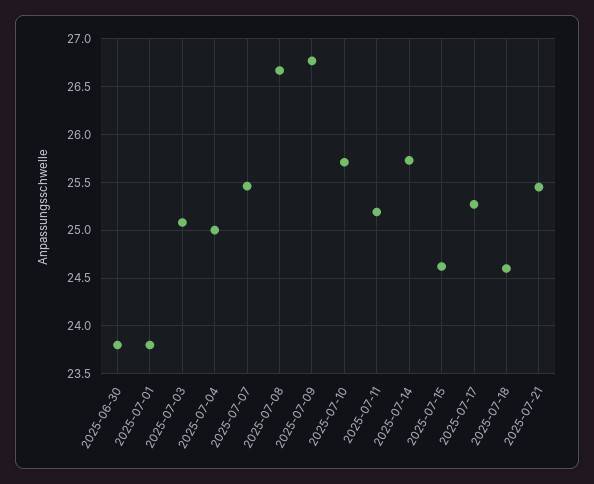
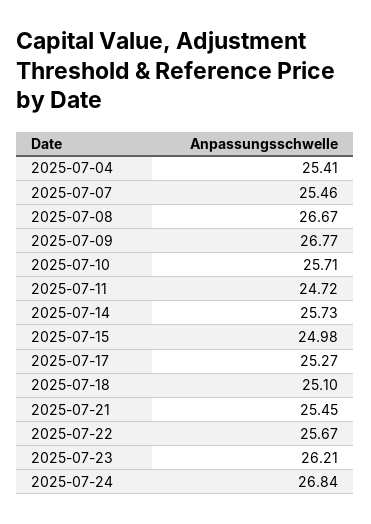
2025-06-30: 23.8 -> none
2025-07-01: 23.8 -> none
2025-07-03: 25.1 -> none
2025-07-04: 25 -> 25.41
2025-07-11: 25.2 -> 24.72
2025-07-15: 24.6 -> 24.98
2025-07-18: 24.6 -> 25.1
2025-07-22: none -> 25.67
2025-07-23: none -> 26.21
2025-07-24: none -> 26.84

